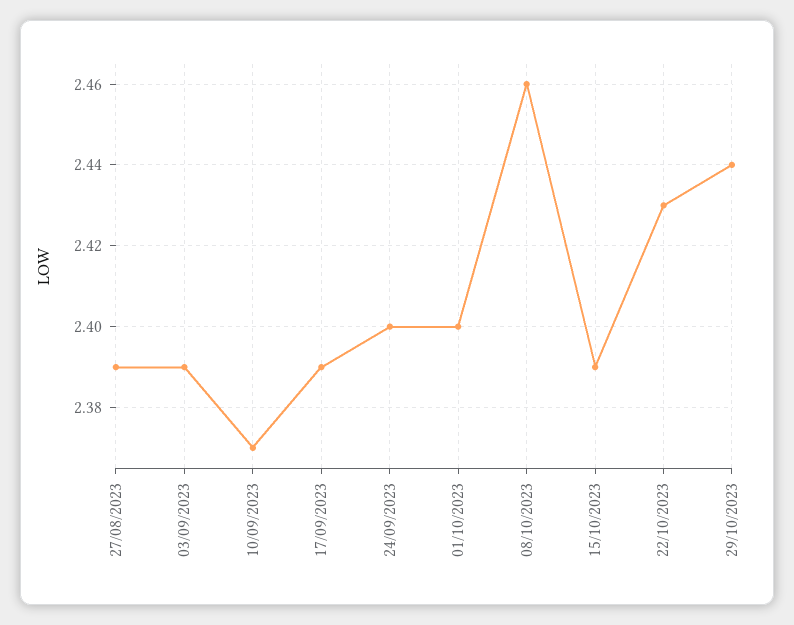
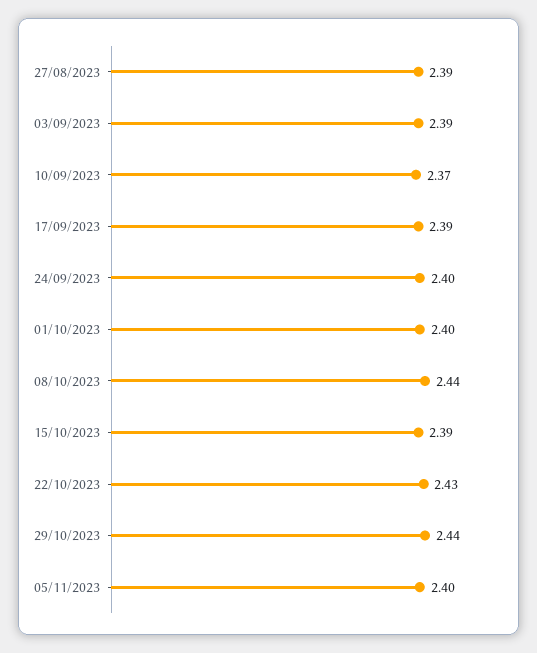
08/10/2023: 2.46 -> 2.44
05/11/2023: none -> 2.4

